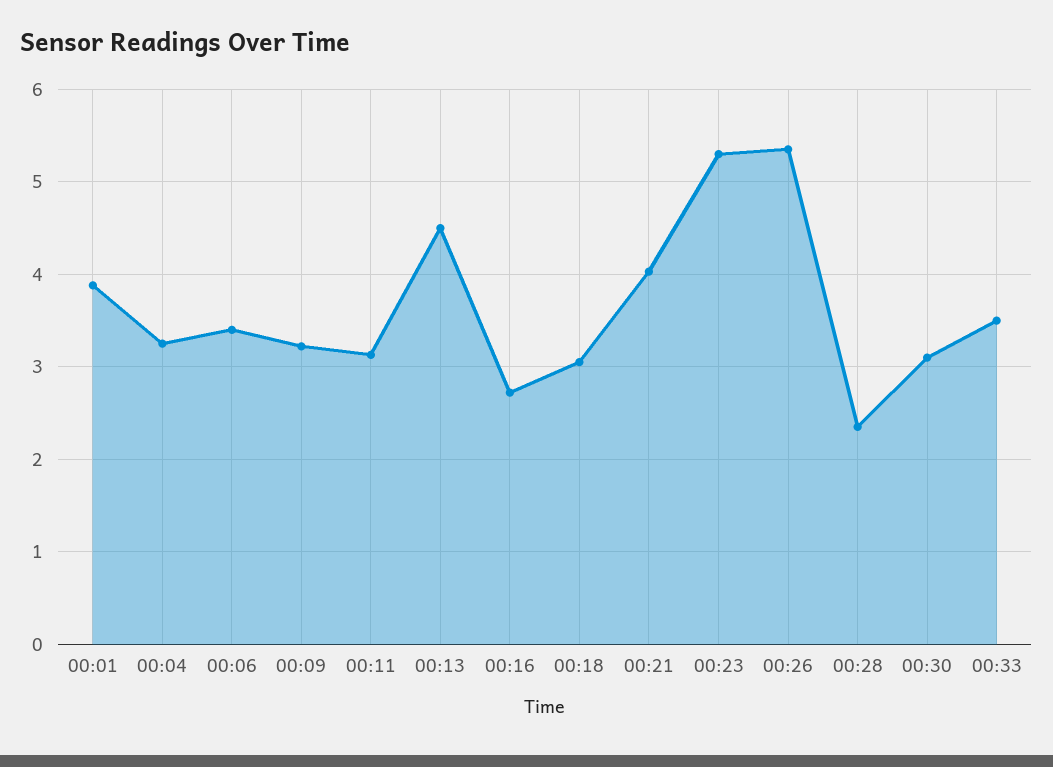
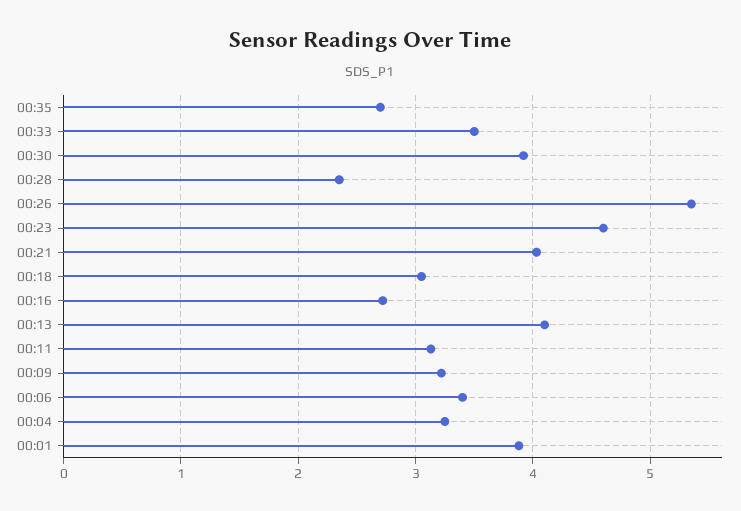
00:13: 4.5 -> 4.1
00:23: 5.3 -> 4.6
00:30: 3.1 -> 3.9
00:35: none -> 2.7

